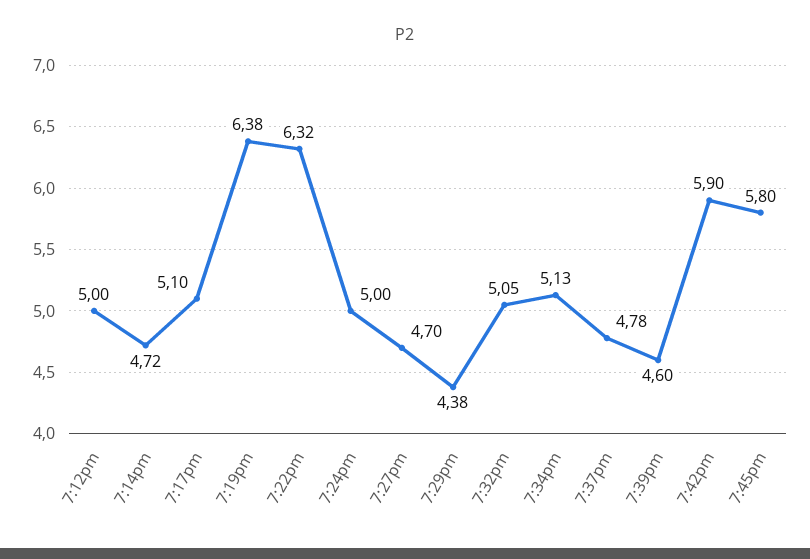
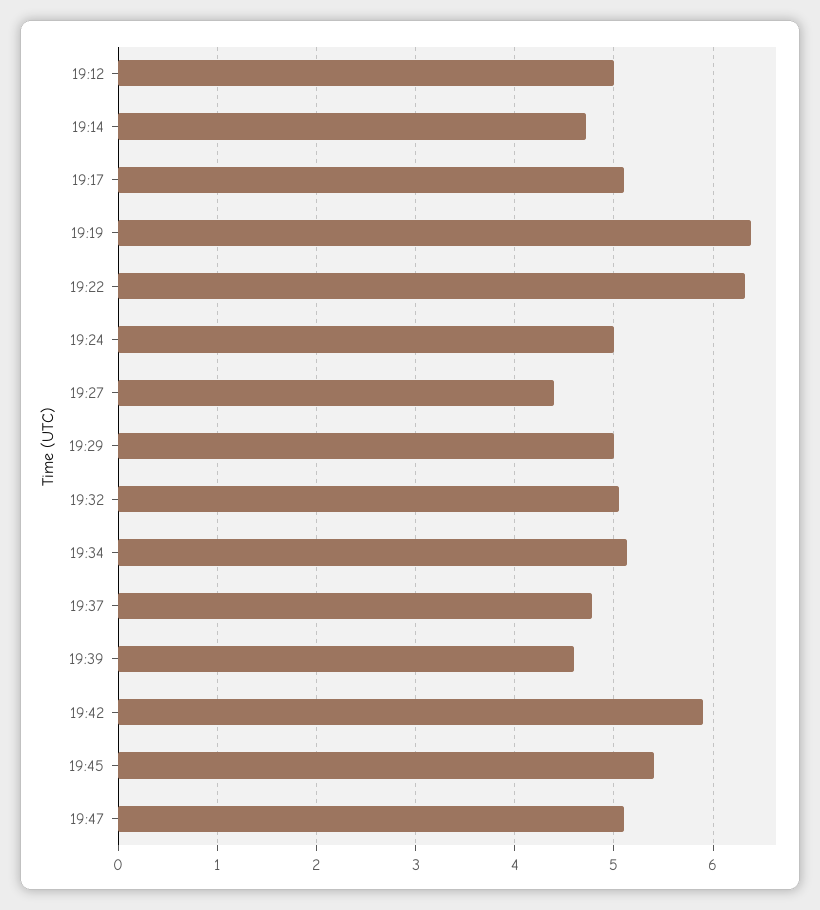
7:27pm: 4.7 -> 4.4
7:29pm: 4.38 -> 5
7:45pm: 5.8 -> 5.4
19:47: none -> 5.1

